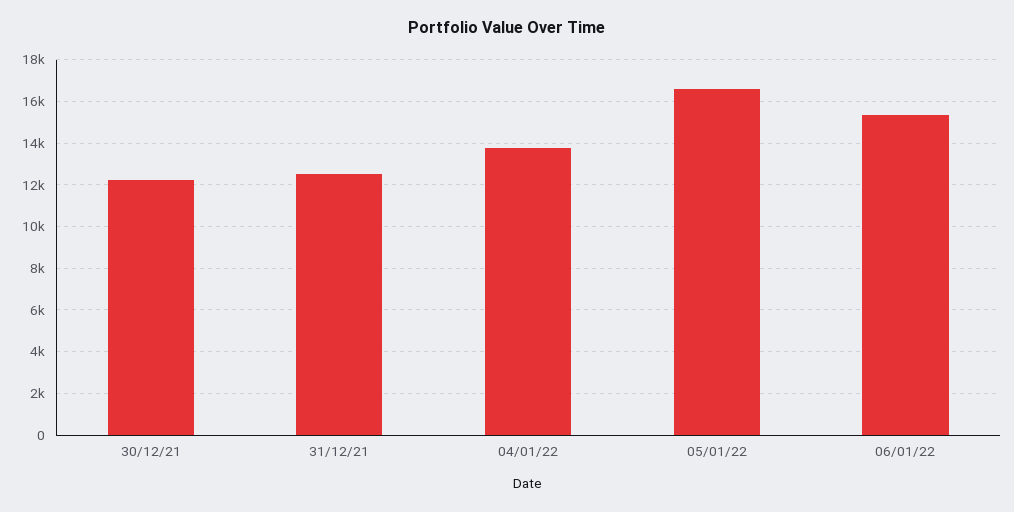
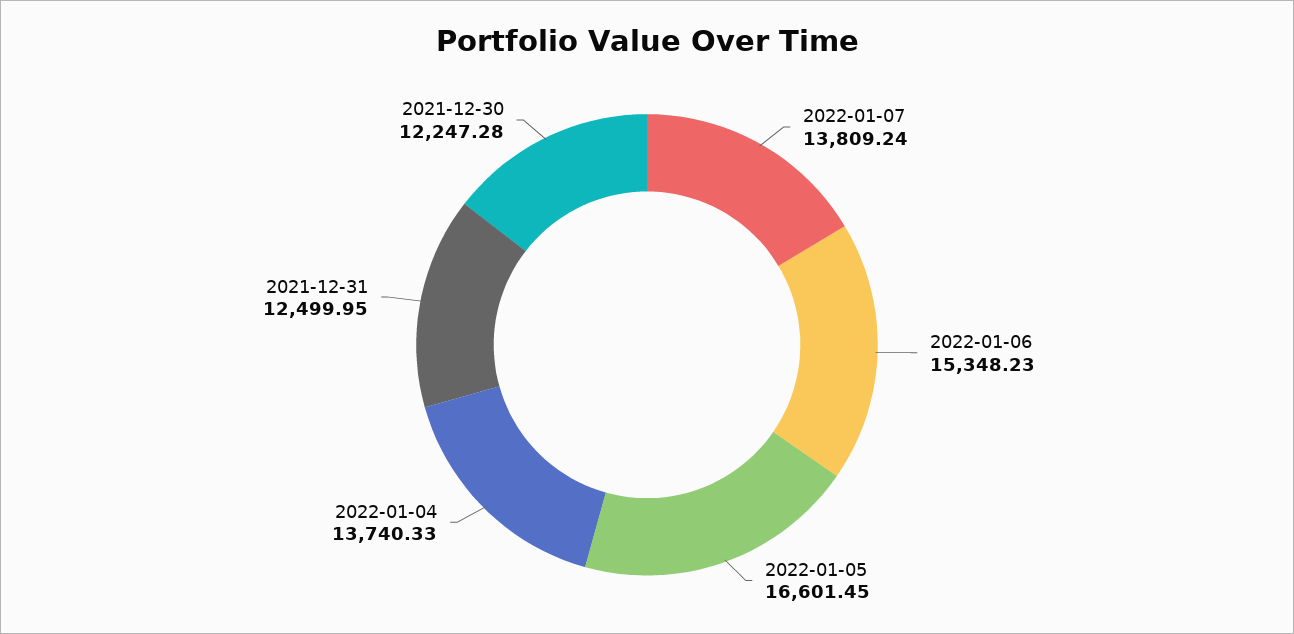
2022-01-07: none -> 13809.24

